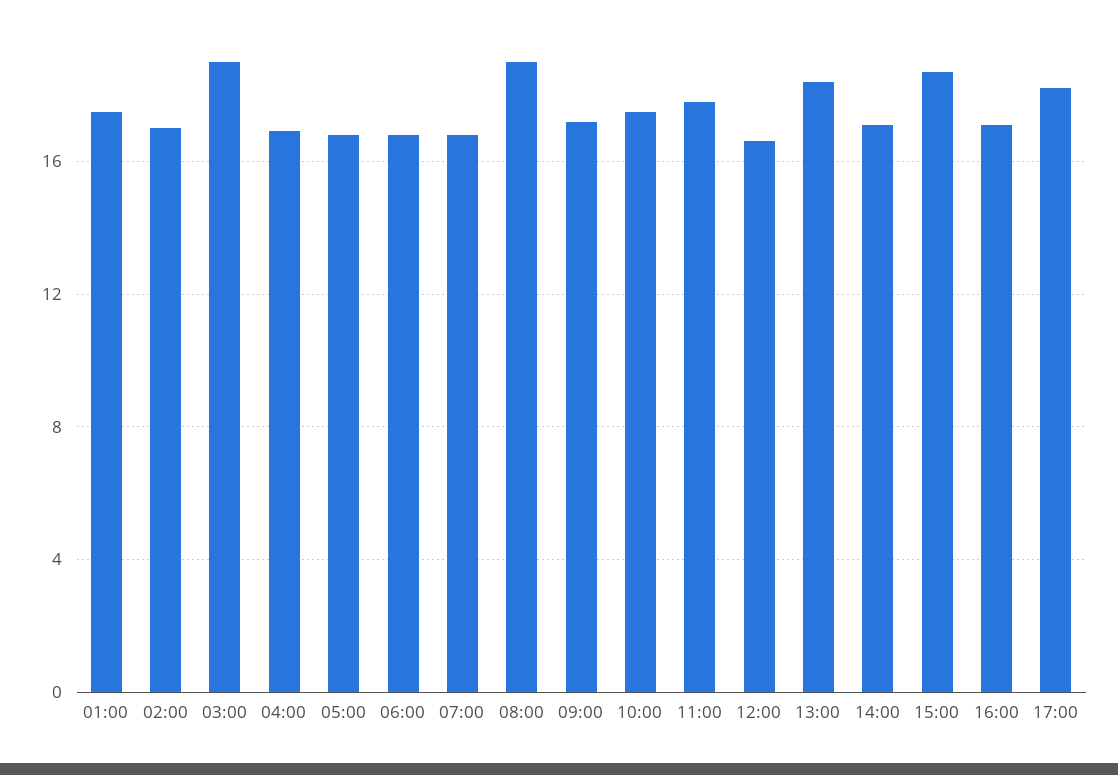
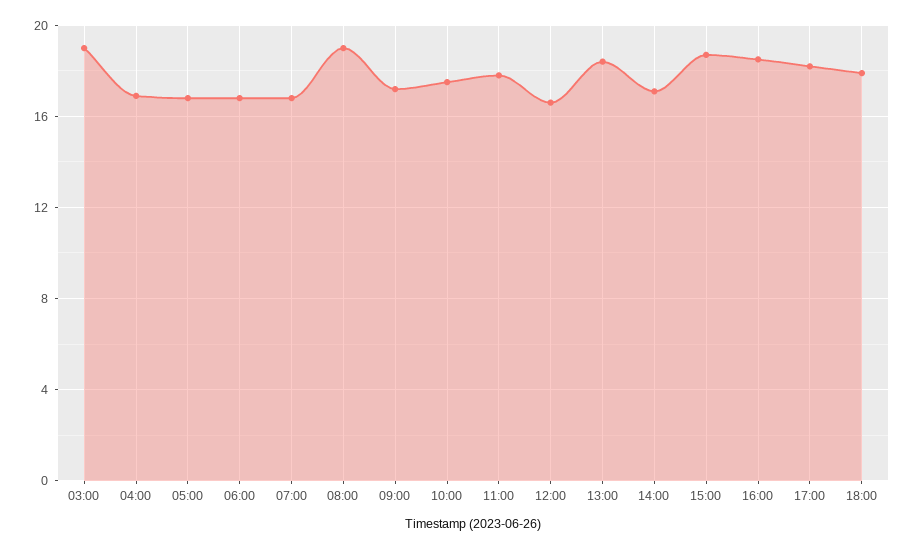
01:00: 17.5 -> none
02:00: 17 -> none
16:00: 17 -> 18.5
18:00: none -> 18

